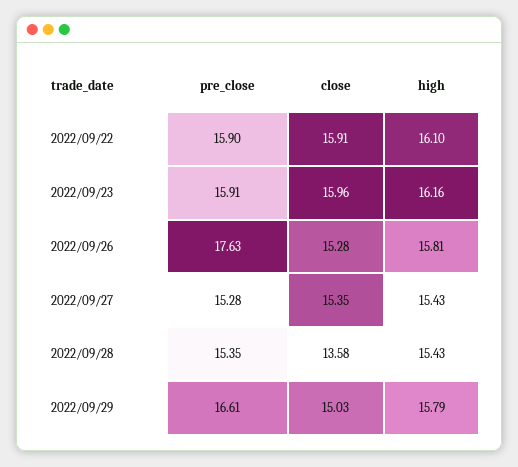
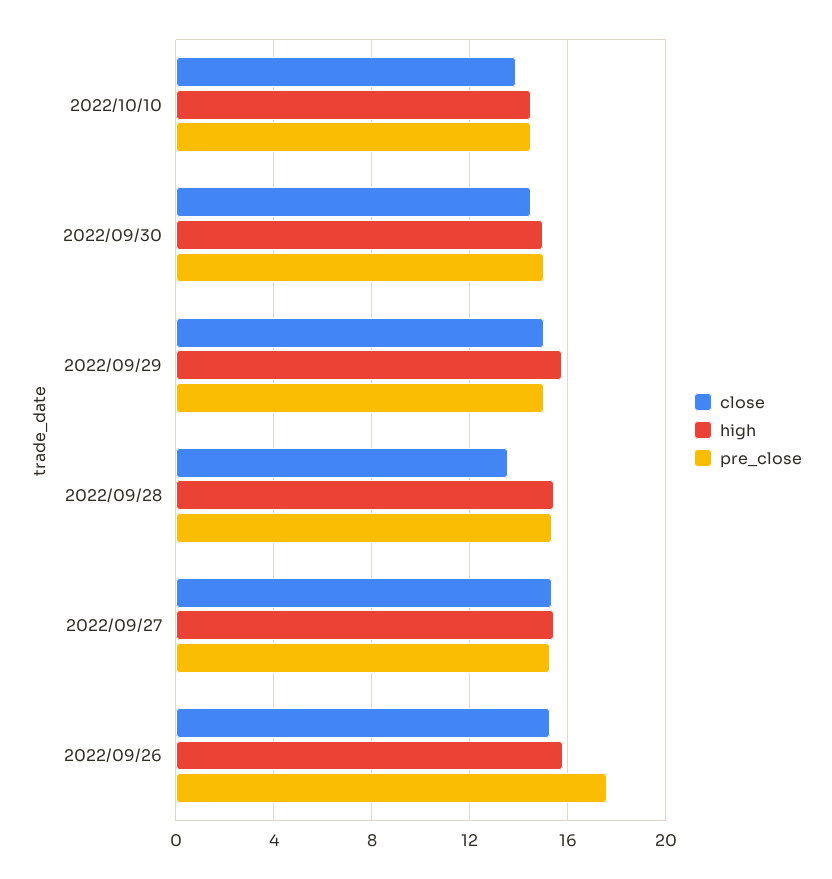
pre_close, 2022/09/22: 15.9 -> none
close, 2022/09/22: 15.91 -> none
high, 2022/09/22: 16.1 -> none
pre_close, 2022/09/23: 15.91 -> none
close, 2022/09/23: 15.96 -> none
high, 2022/09/23: 16.16 -> none
pre_close, 2022/09/29: 16.61 -> 15
close, 2022/10/10: none -> 14
high, 2022/10/10: none -> 14.5
pre_close, 2022/10/10: none -> 14.5
close, 2022/09/30: none -> 14.5
high, 2022/09/30: none -> 15
pre_close, 2022/09/30: none -> 15

